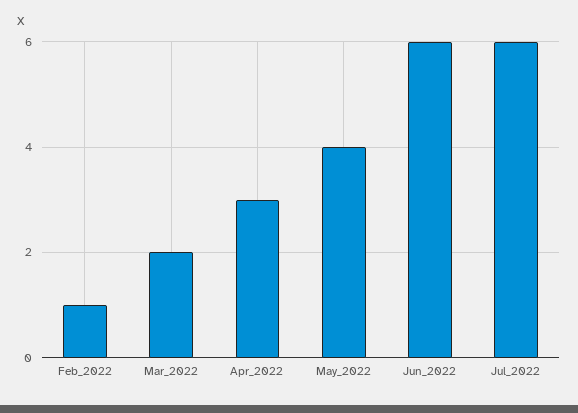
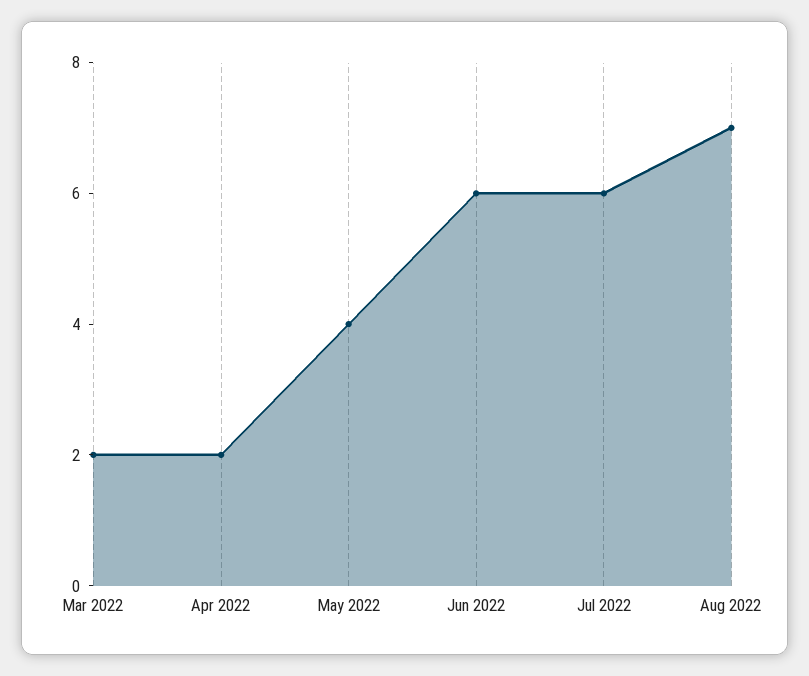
Feb_2022: 1 -> none
Apr_2022: 3 -> 2
Aug 2022: none -> 7

